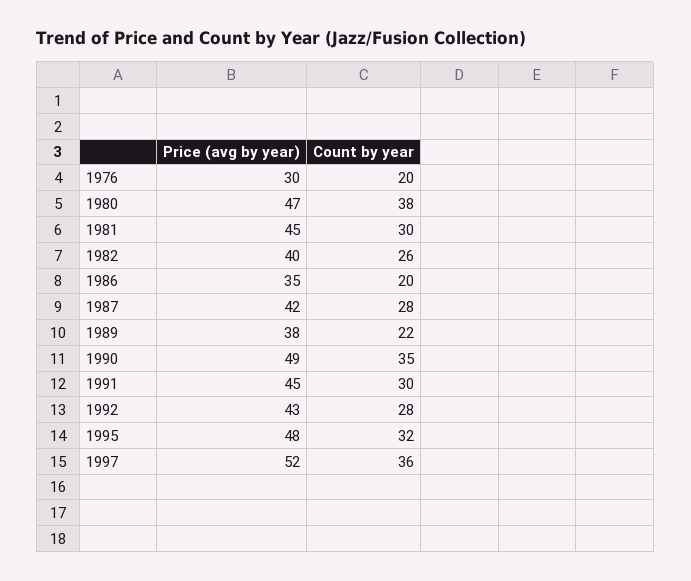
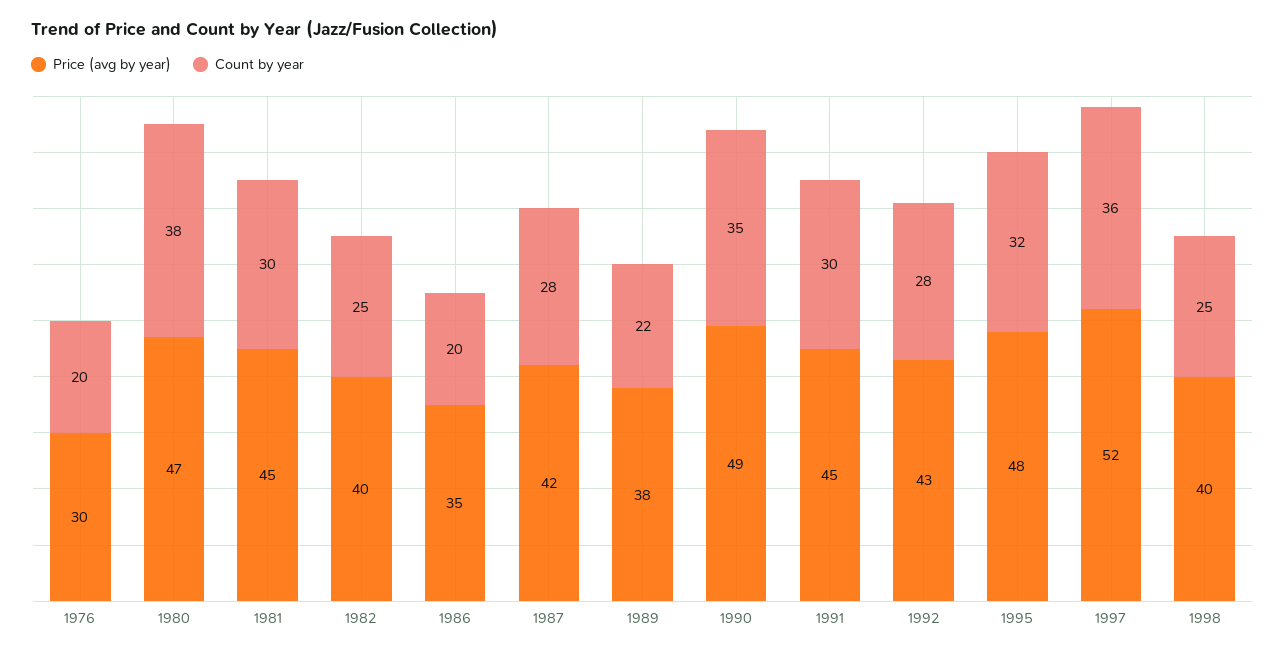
Count by year, 1982: 26 -> 25
Price (avg by year), 1998: none -> 40
Count by year, 1998: none -> 25

